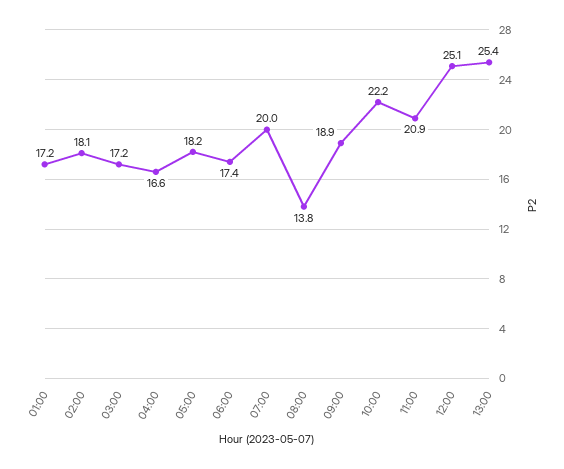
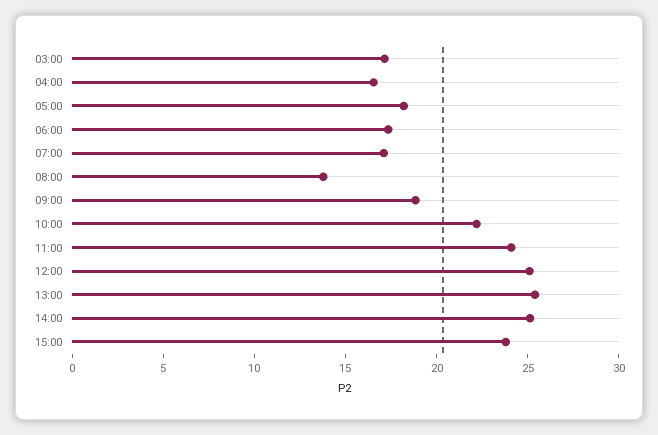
01:00: 17.2 -> none
02:00: 18.1 -> none
07:00: 20 -> 17
11:00: 20.9 -> 24
14:00: none -> 25
15:00: none -> 24

